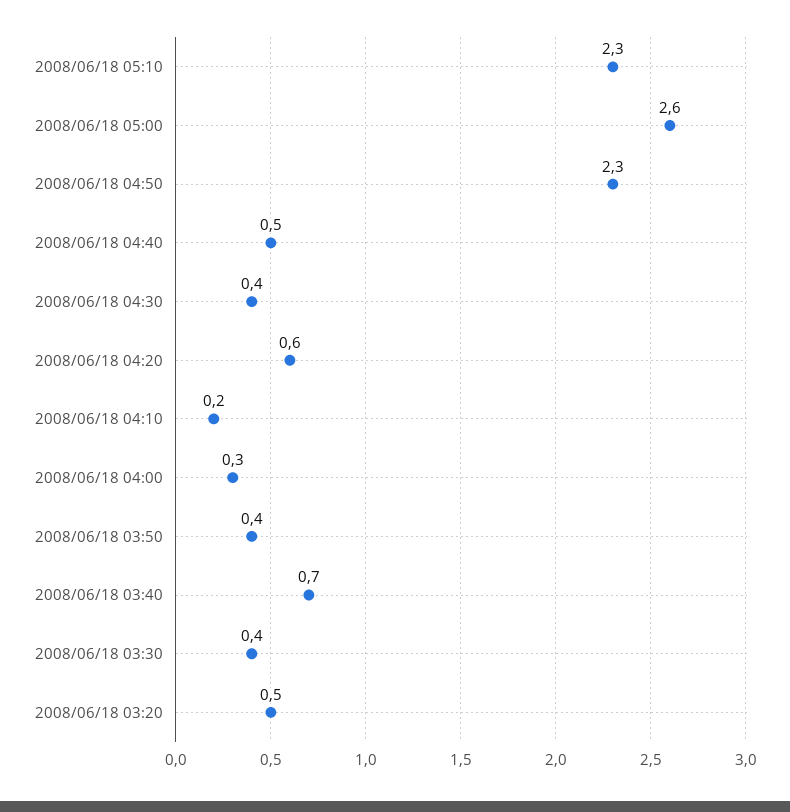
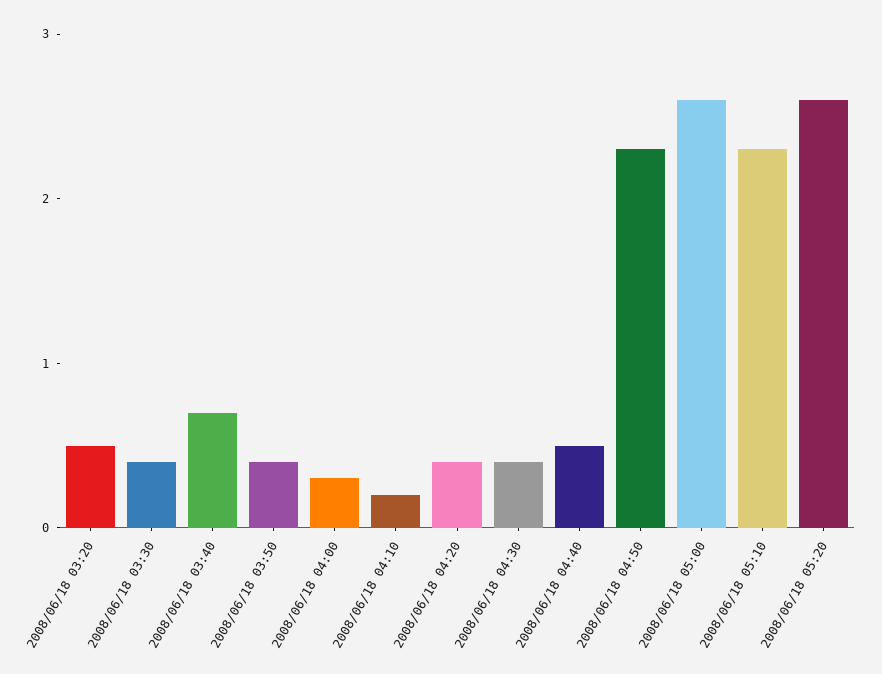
2008/06/18 04:20: 0.6 -> 0.4
2008/06/18 05:20: none -> 2.6

